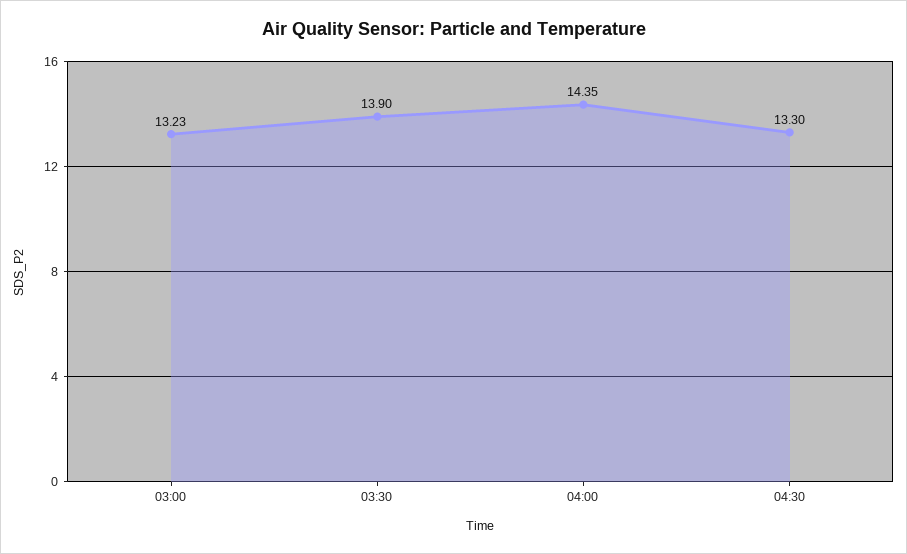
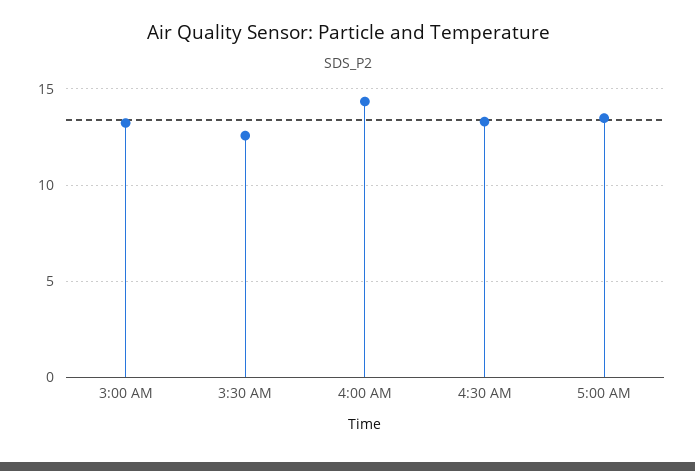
03:30: 13.9 -> 12.5
5:00 AM: none -> 13.5

